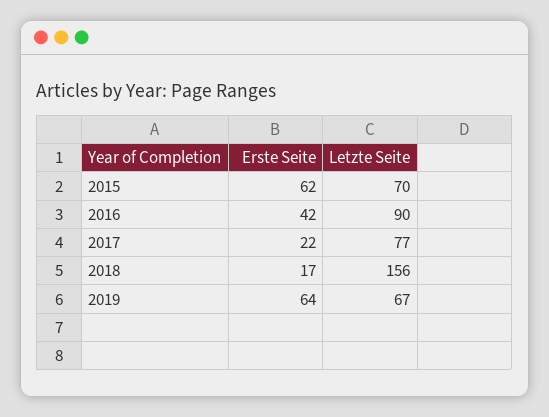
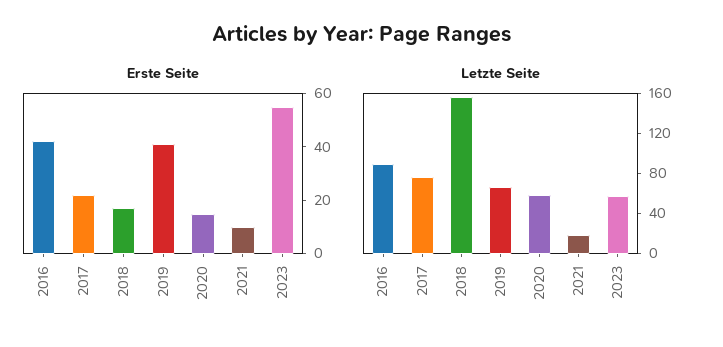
Erste Seite, 2015: 62 -> none
Letzte Seite, 2015: 70 -> none
Erste Seite, 2019: 64 -> 40
Erste Seite, 2020: none -> 15
Erste Seite, 2021: none -> 10
Erste Seite, 2023: none -> 55
Letzte Seite, 2020: none -> 60
Letzte Seite, 2021: none -> 20
Letzte Seite, 2023: none -> 60

